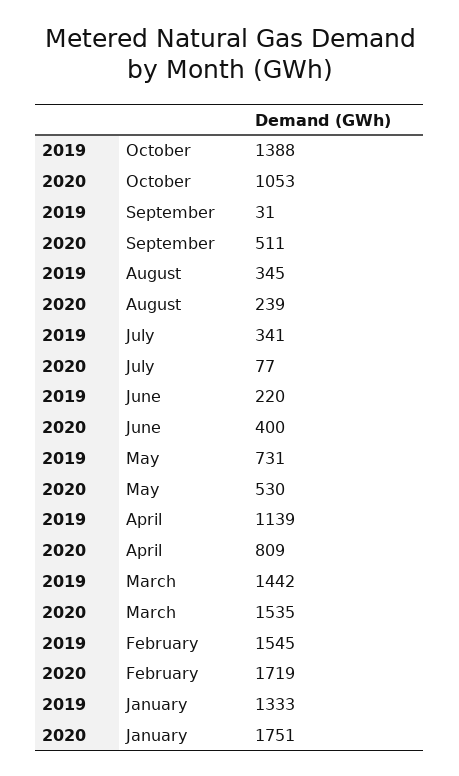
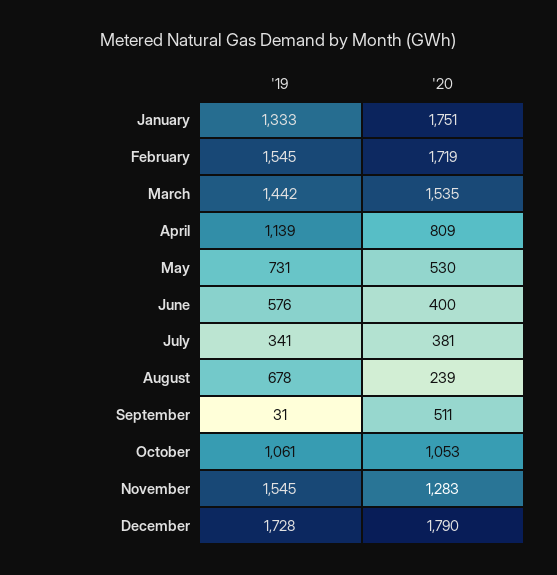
2019, October: 1388 -> 1061
2019, August: 345 -> 678
2020, July: 77 -> 381
2019, June: 220 -> 576
2019, November: none -> 1545
2020, November: none -> 1283
2019, December: none -> 1728
2020, December: none -> 1790

